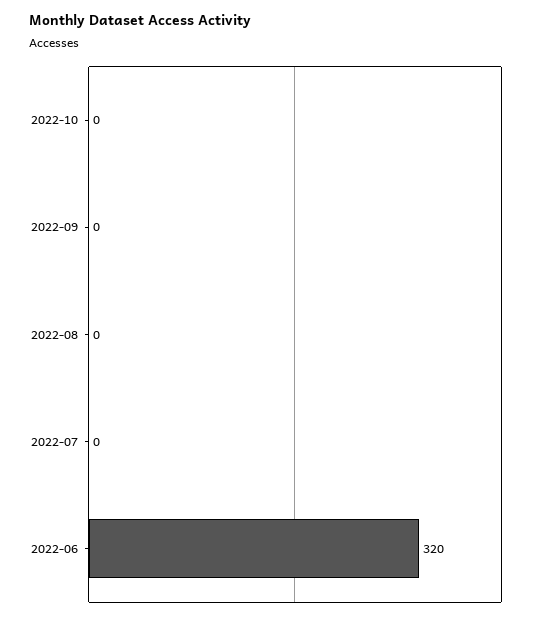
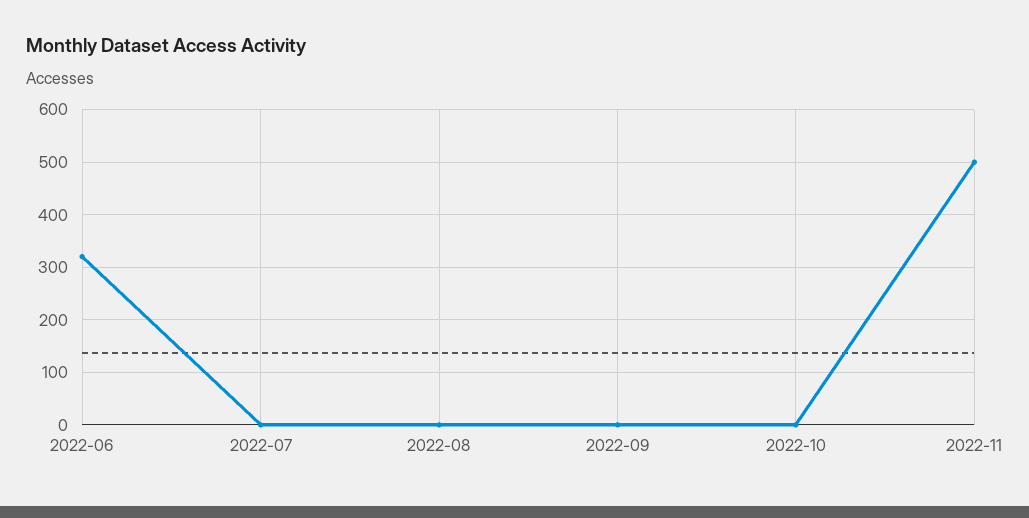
2022-11: none -> 500

